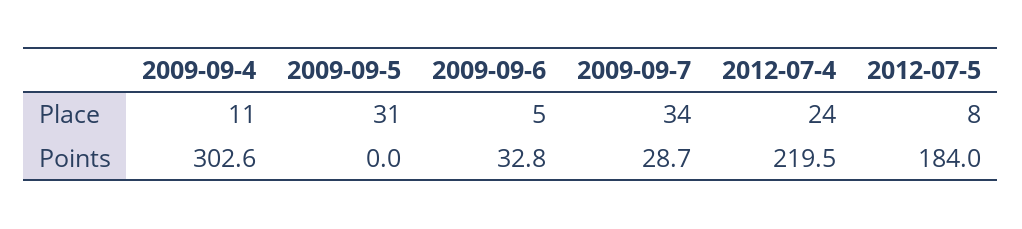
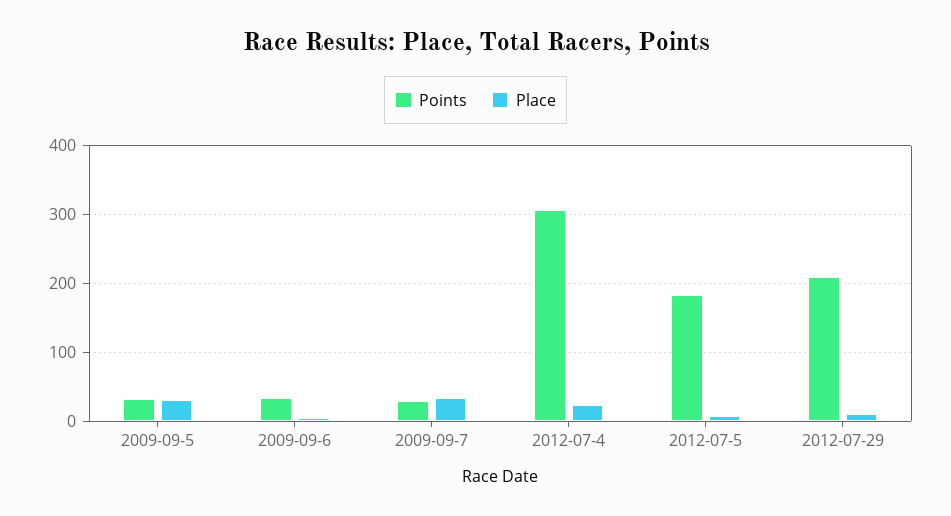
Place, 2009-09-4: 11 -> none
Points, 2009-09-4: 302.6 -> none
Points, 2009-09-5: 0 -> 30
Points, 2012-07-4: 219.5 -> 310
Points, 2012-07-29: none -> 210
Place, 2012-07-29: none -> 10

